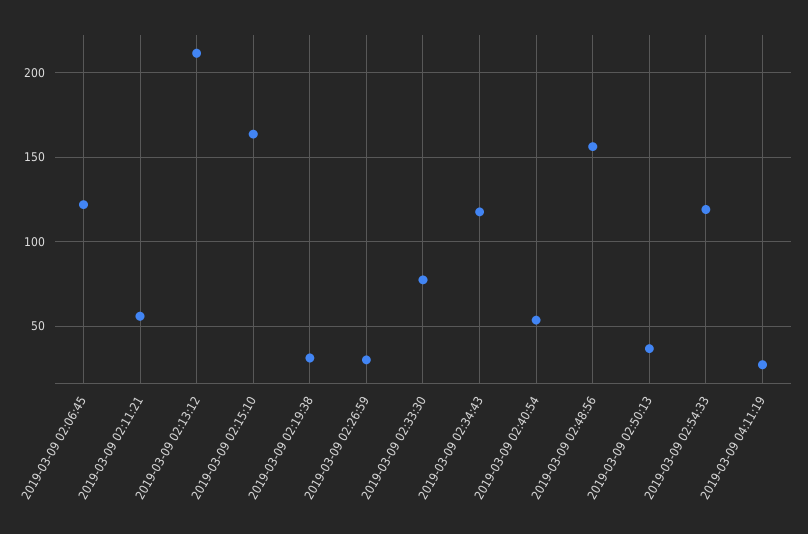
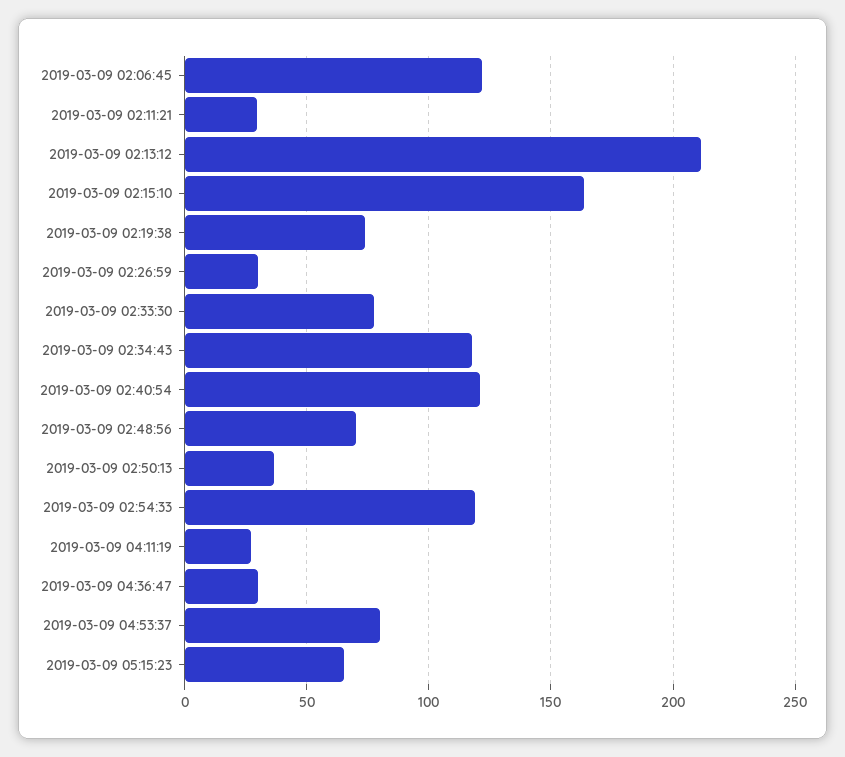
2019-03-09 02:11:21: 55 -> 30
2019-03-09 02:19:38: 30 -> 75
2019-03-09 02:40:54: 55 -> 120
2019-03-09 02:48:56: 155 -> 70
2019-03-09 04:36:47: none -> 30
2019-03-09 04:53:37: none -> 80
2019-03-09 05:15:23: none -> 65

